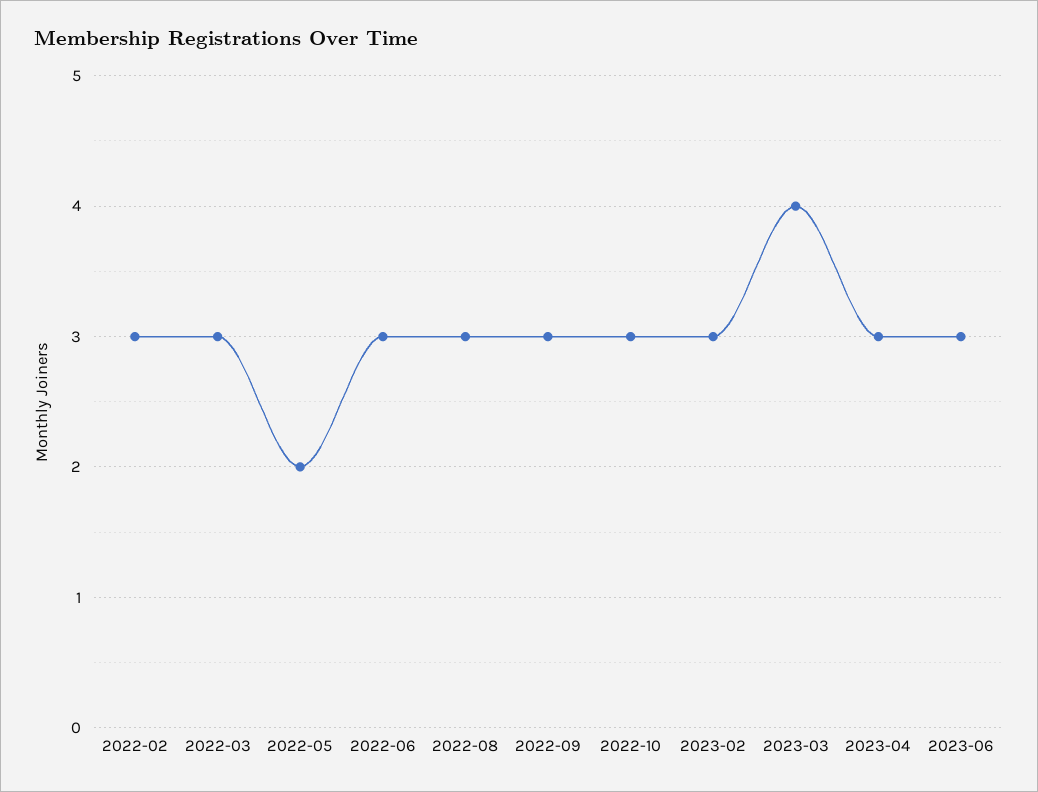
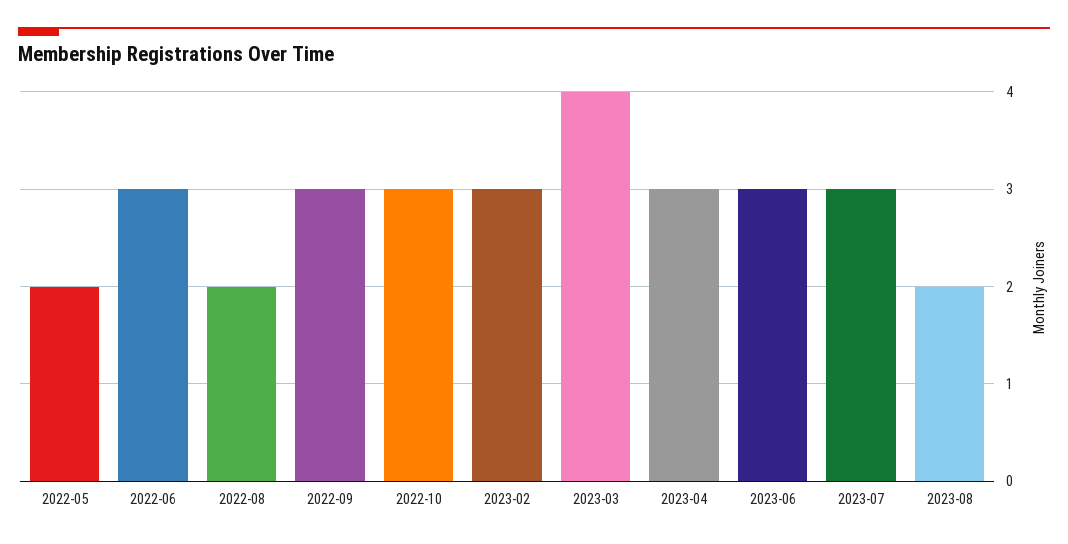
2022-02: 3 -> none
2022-03: 3 -> none
2022-08: 3 -> 2
2023-07: none -> 3
2023-08: none -> 2

